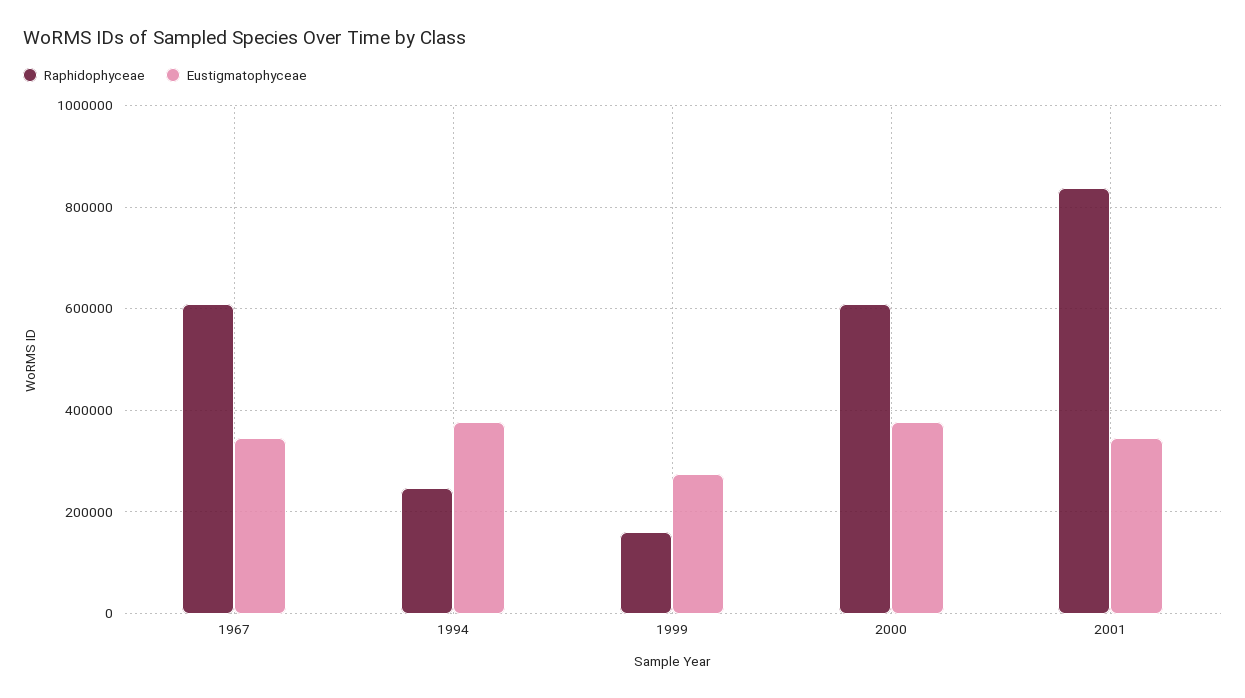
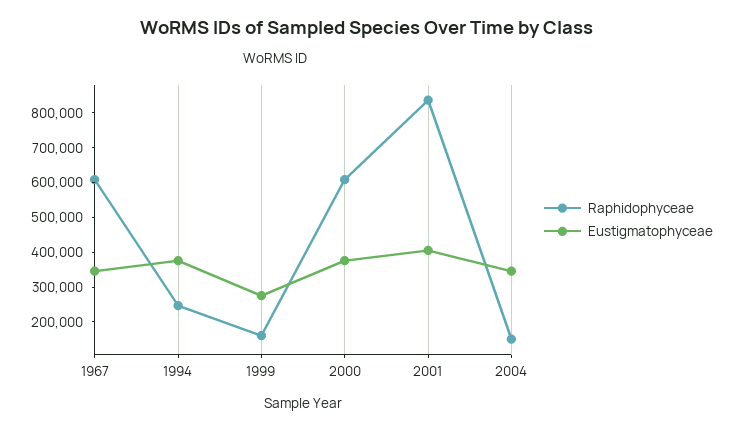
Eustigmatophyceae, 2001: 340000 -> 400000
Raphidophyceae, 2004: none -> 150000
Eustigmatophyceae, 2004: none -> 350000

